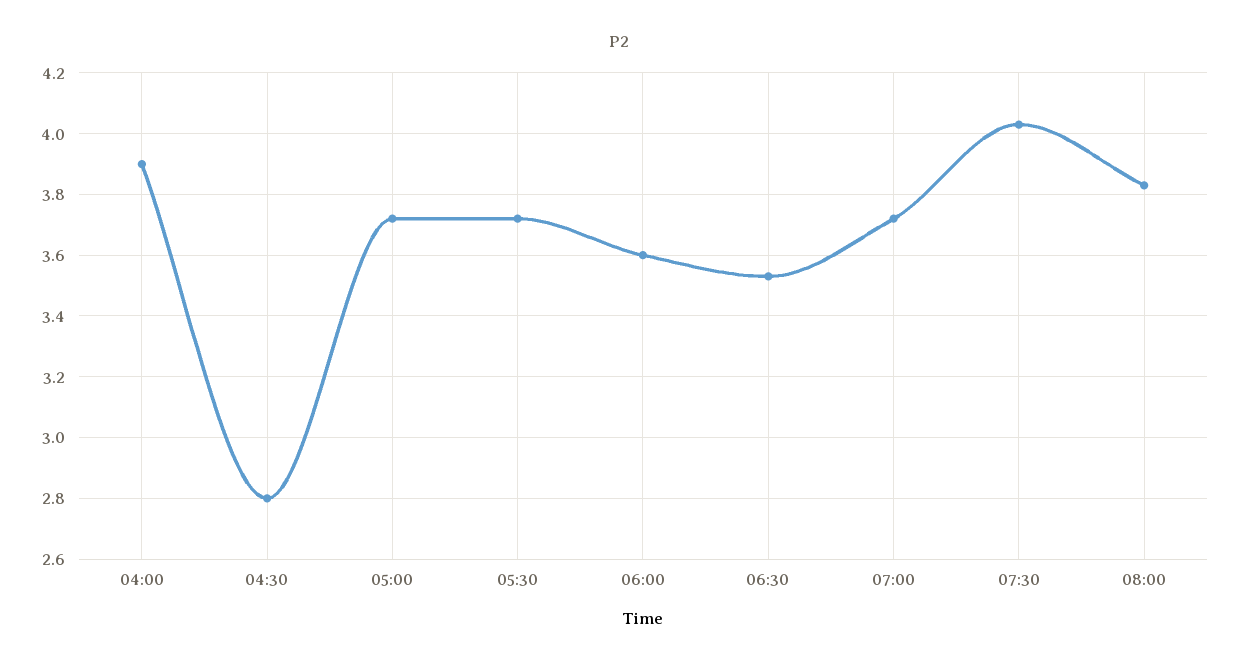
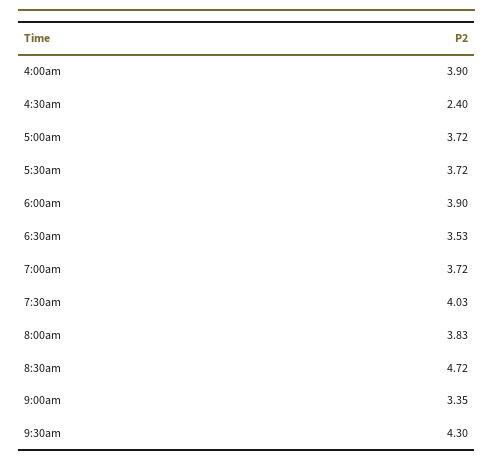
04:30: 2.8 -> 2.4
06:00: 3.6 -> 3.9
8:30am: none -> 4.72
9:00am: none -> 3.35
9:30am: none -> 4.3

